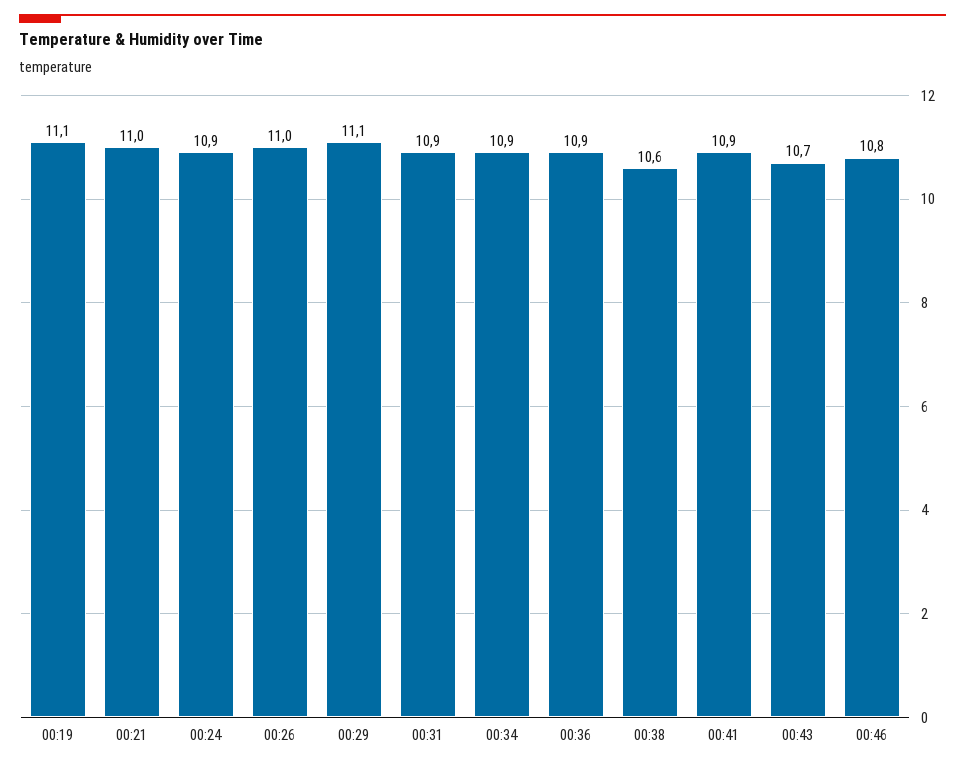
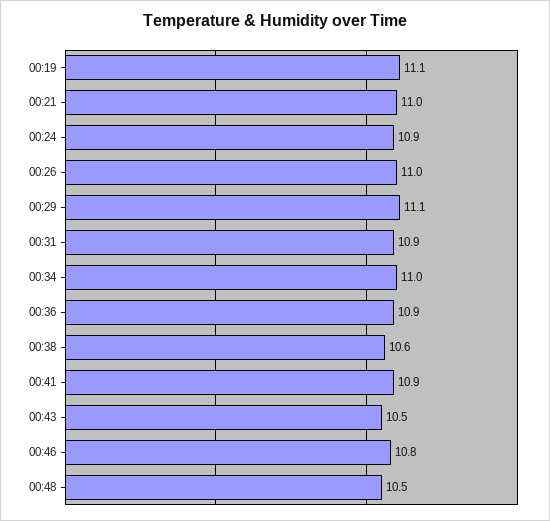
00:34: 10.9 -> 11
00:43: 10.7 -> 10.5
00:48: none -> 10.5

